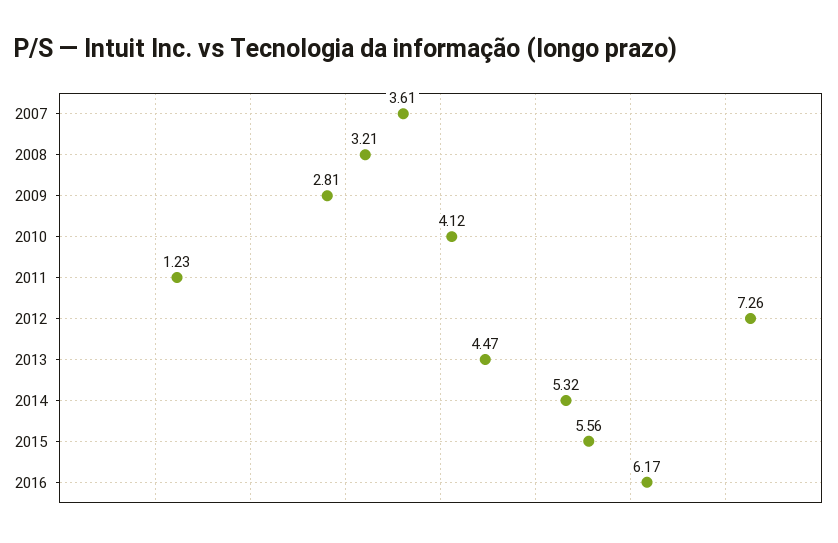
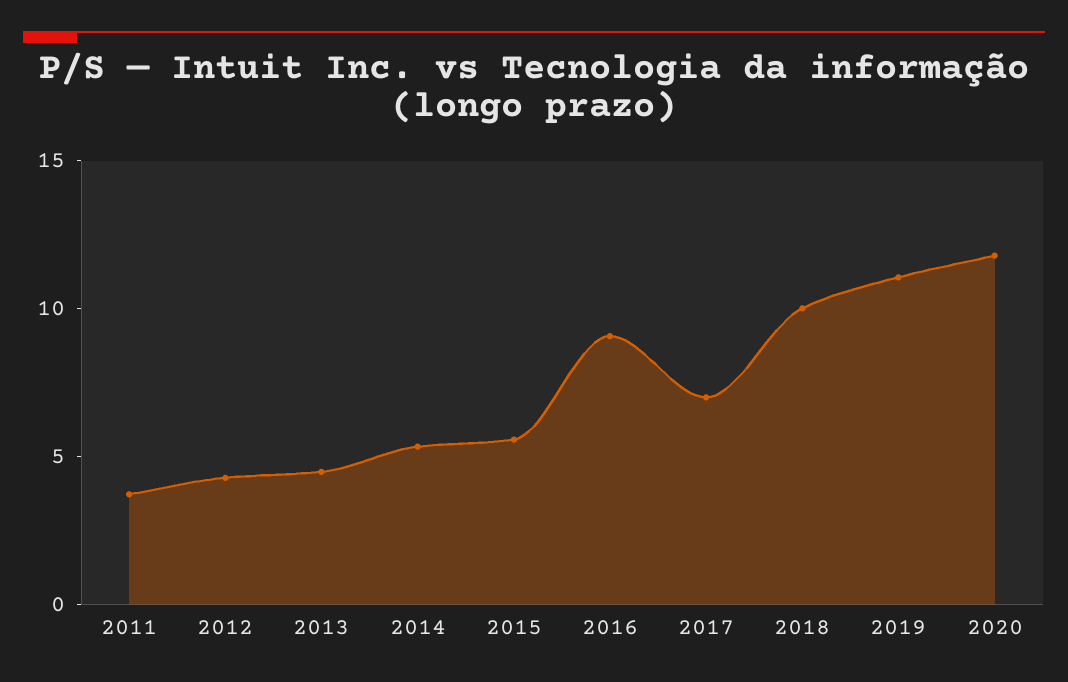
2007: 3.61 -> none
2008: 3.21 -> none
2009: 2.81 -> none
2010: 4.12 -> none
2011: 1.23 -> 4
2012: 7.26 -> 4
2016: 6.17 -> 9
2017: none -> 7
2018: none -> 10
2019: none -> 11
2020: none -> 12

